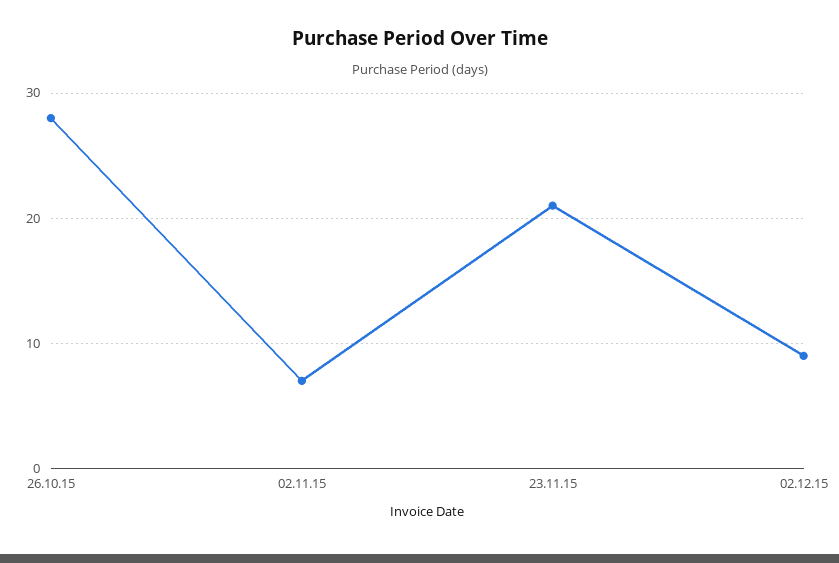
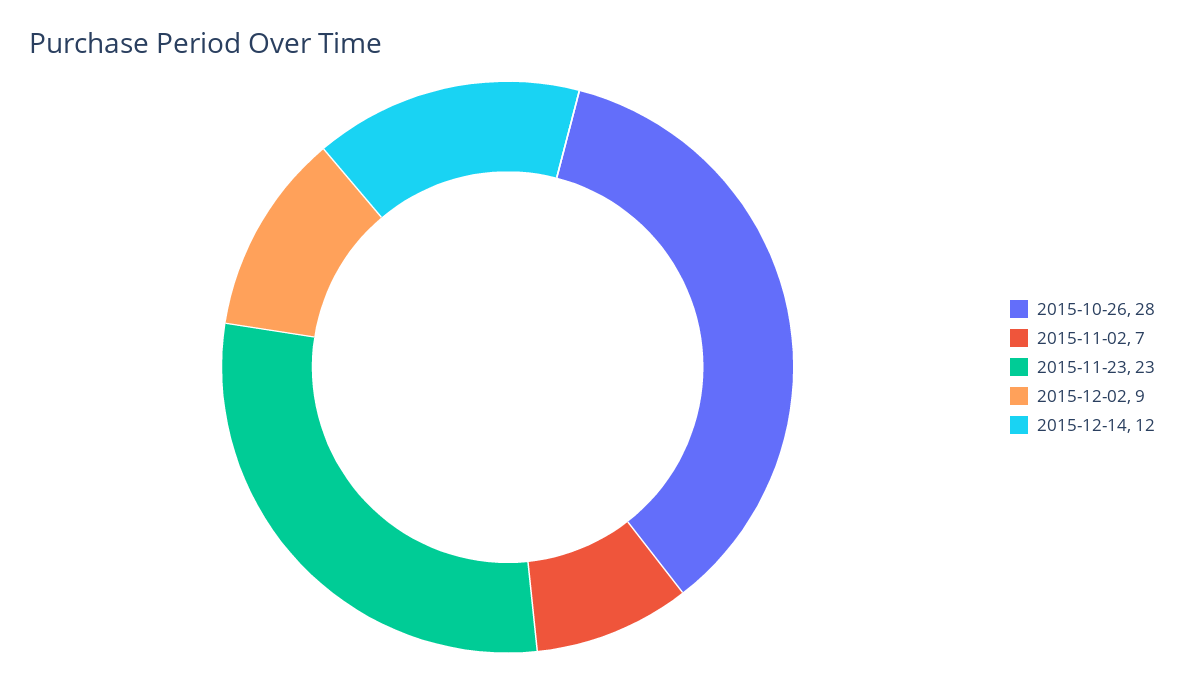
23.11.15: 21 -> 23
2015-12-14: none -> 12

